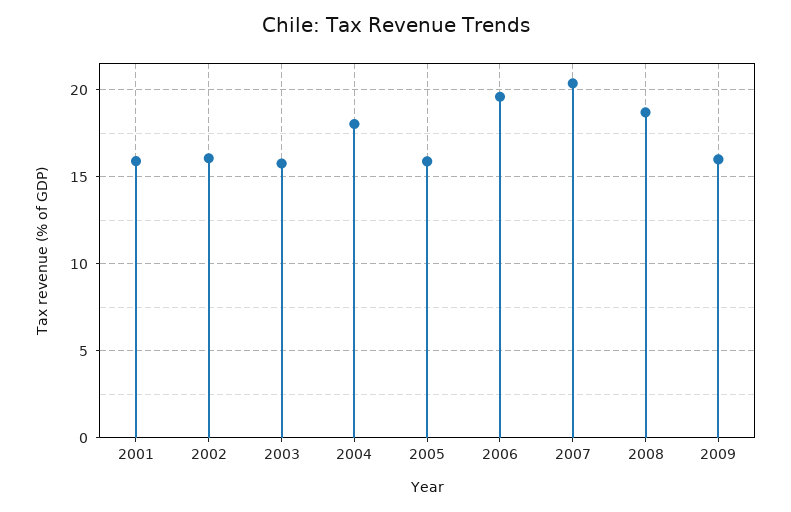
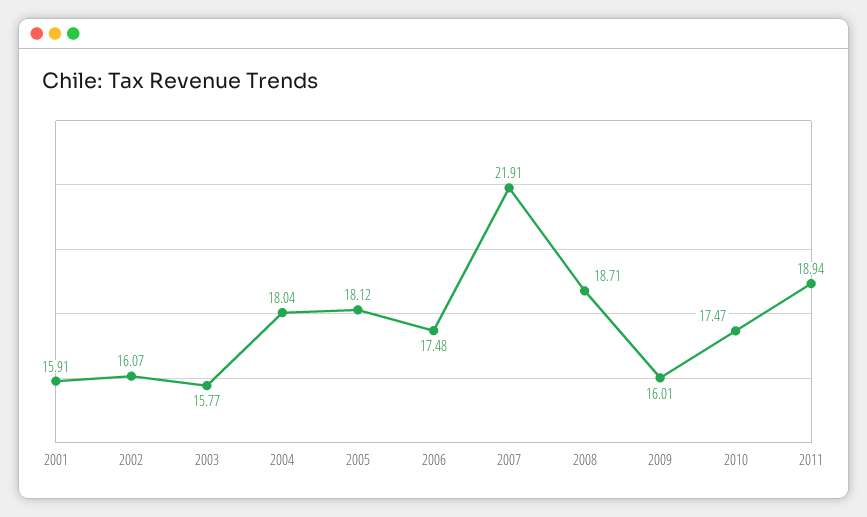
2005: 16 -> 18.12
2006: 19.5 -> 17.48
2007: 20.5 -> 21.91
2010: none -> 17.47
2011: none -> 18.94

